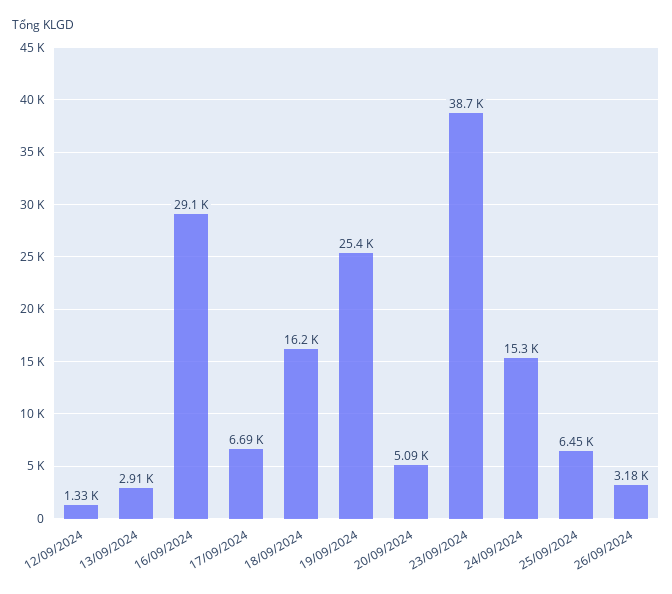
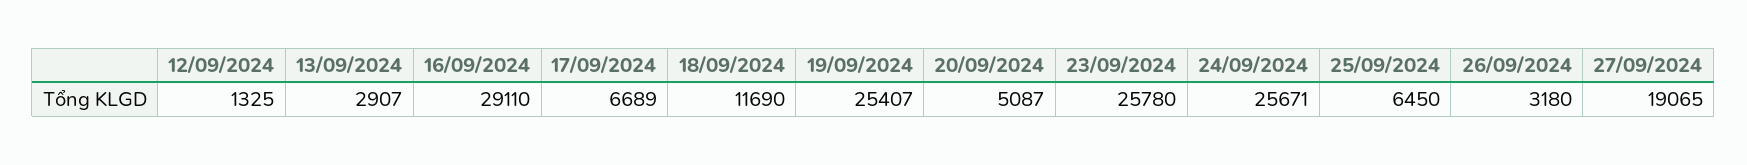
18/09/2024: 16200 -> 11690
23/09/2024: 38700 -> 25780
24/09/2024: 15300 -> 25671
27/09/2024: none -> 19065

